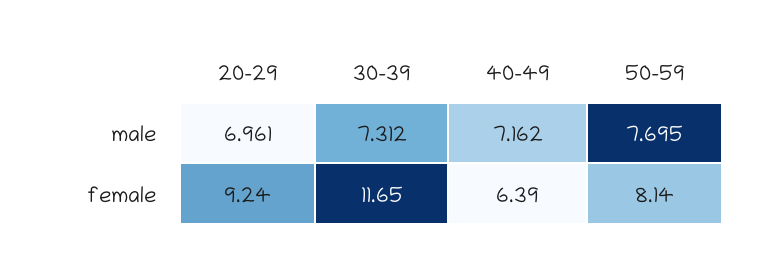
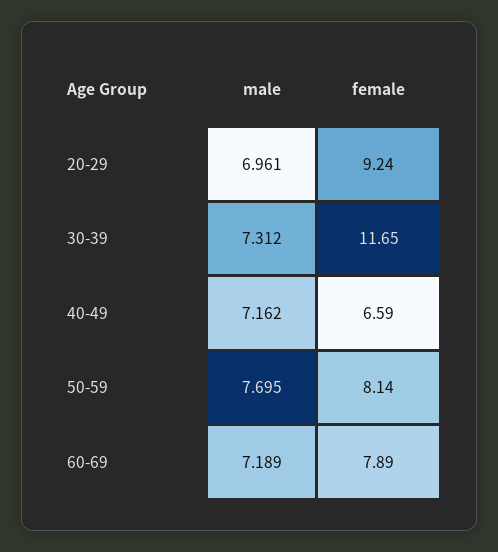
40-49, female: 6.39 -> 6.59
60-69, male: none -> 7.189
60-69, female: none -> 7.89

